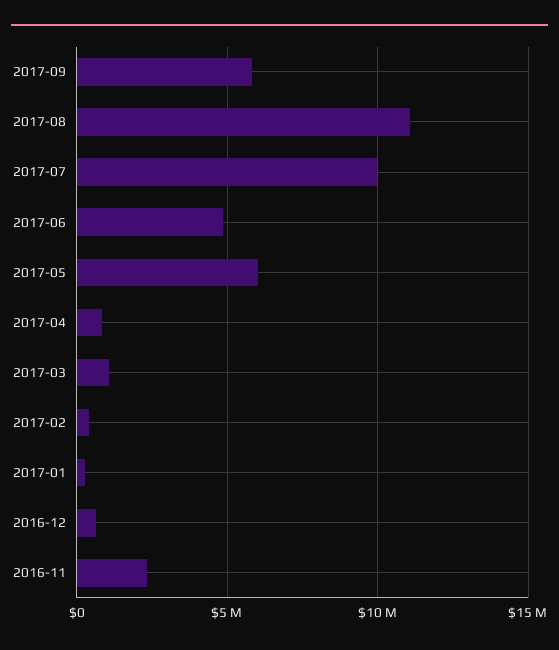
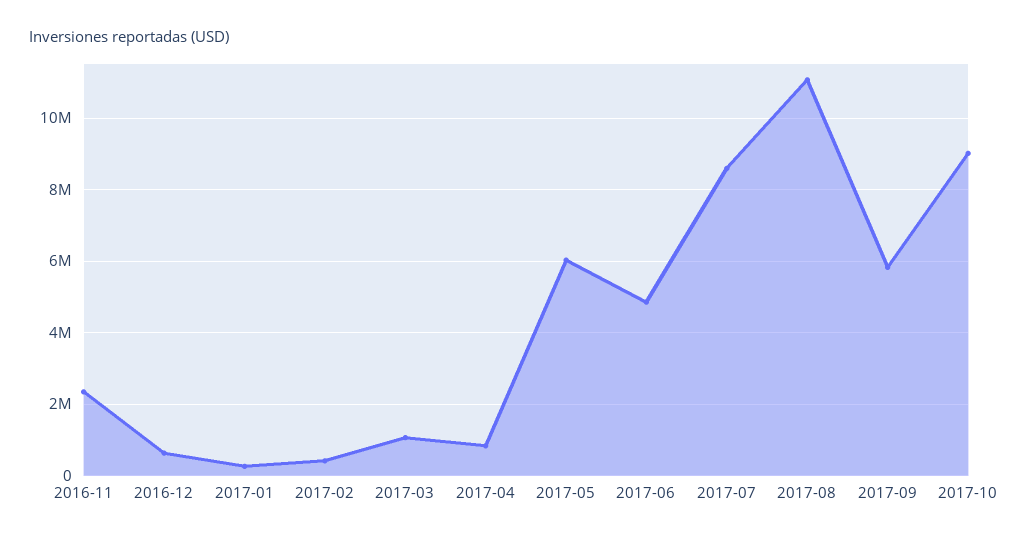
2017-07: 10000000 -> 8600000
2017-10: none -> 9000000

